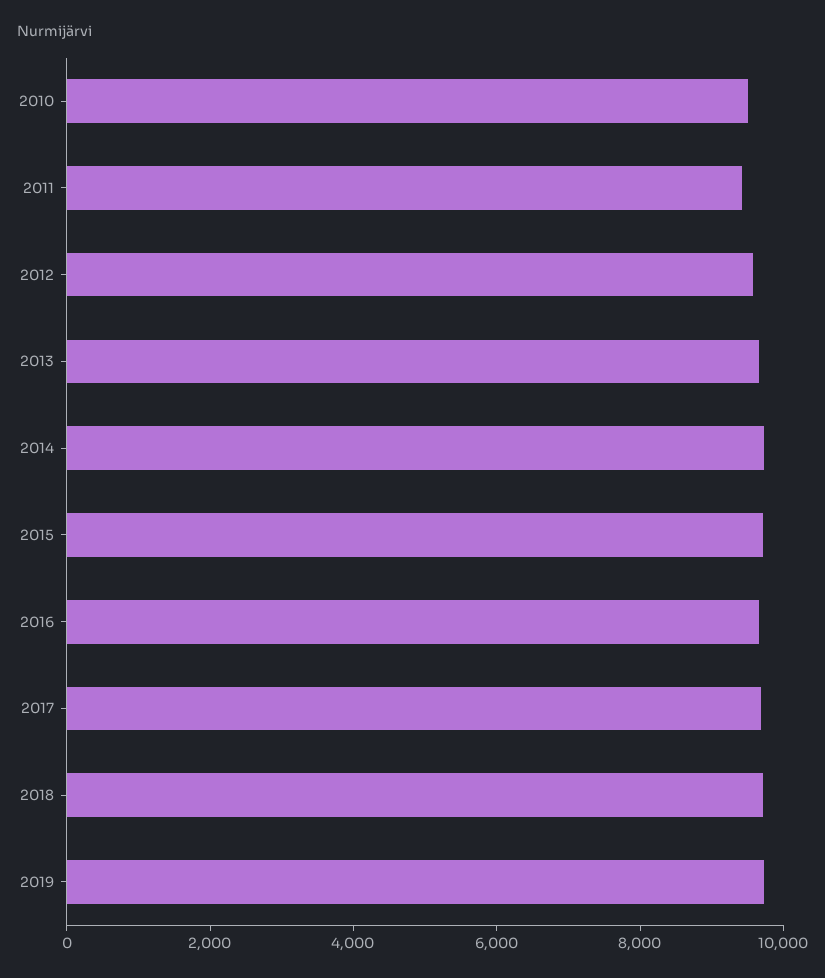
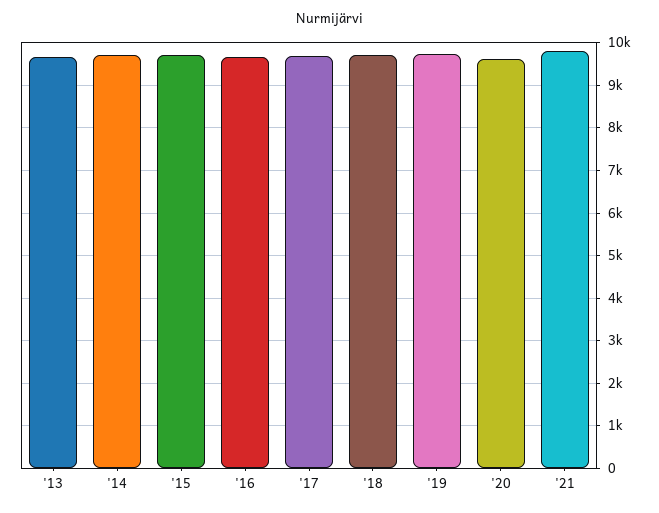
2010: 9500 -> none
2011: 9500 -> none
2012: 9500 -> none
'20: none -> 9600
'21: none -> 9800

